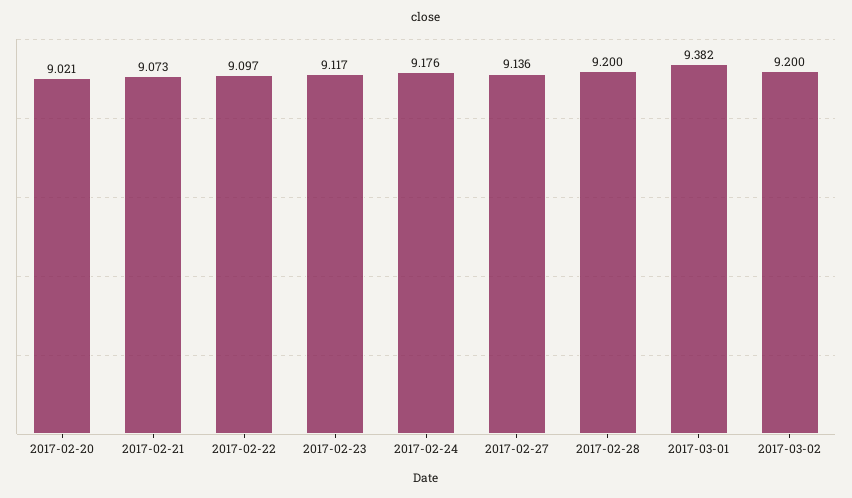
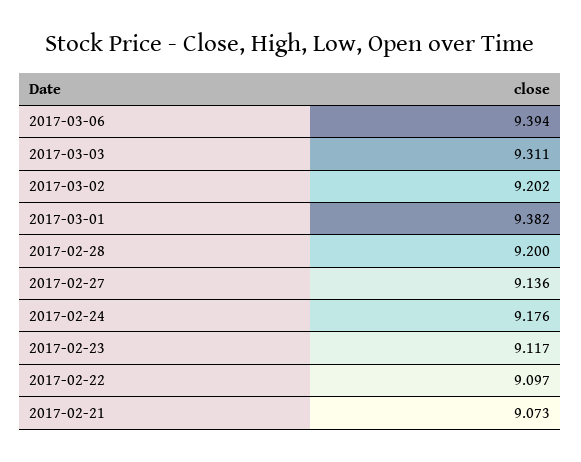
2017-02-20: 9.021 -> none
2017-03-02: 9.2 -> 9.202
2017-03-06: none -> 9.394
2017-03-03: none -> 9.311

